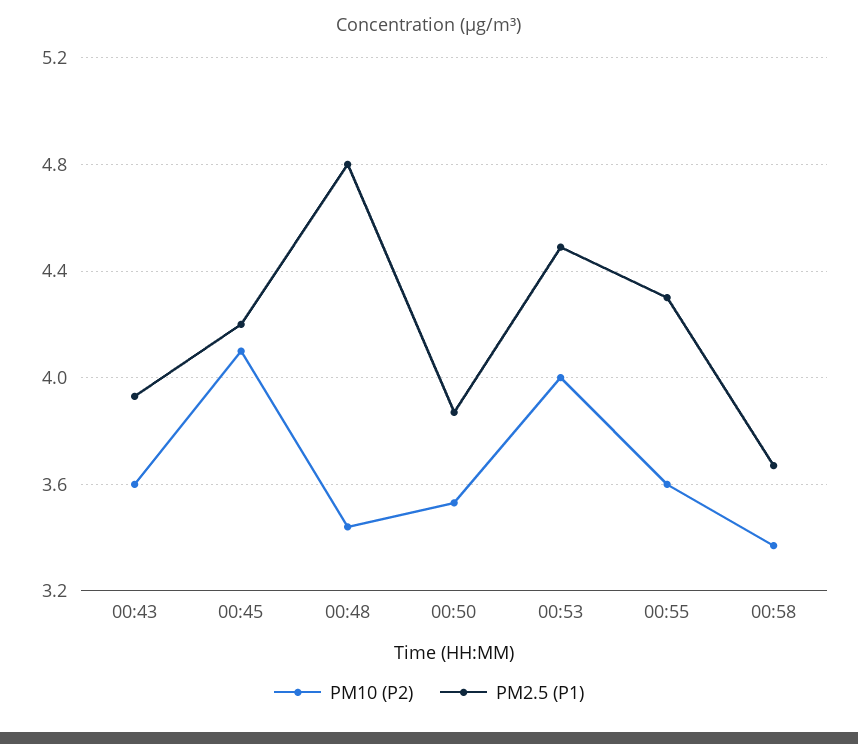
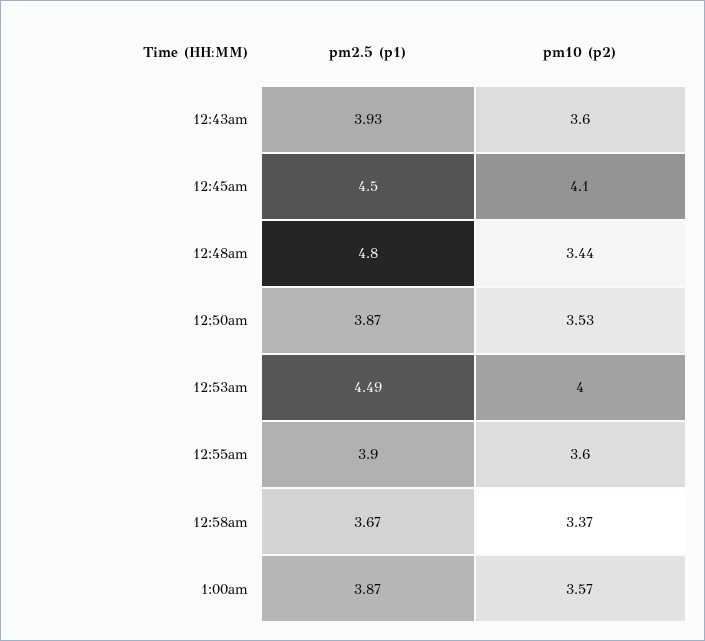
PM2.5 (P1), 00:45: 4.2 -> 4.5
PM2.5 (P1), 00:55: 4.3 -> 3.9
PM2.5 (P1), 1:00am: none -> 3.87
PM10 (P2), 1:00am: none -> 3.57

